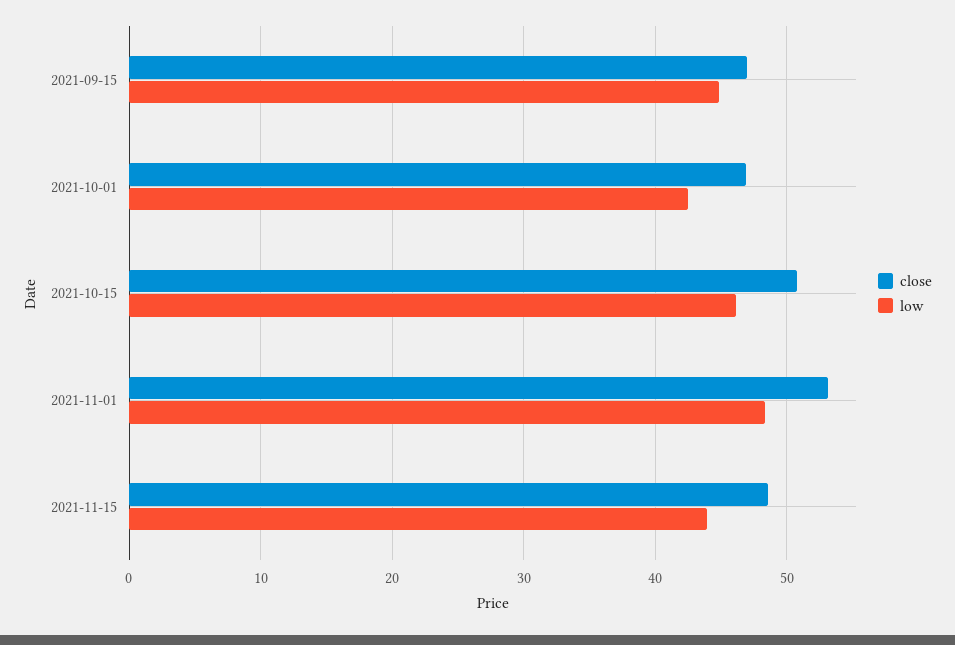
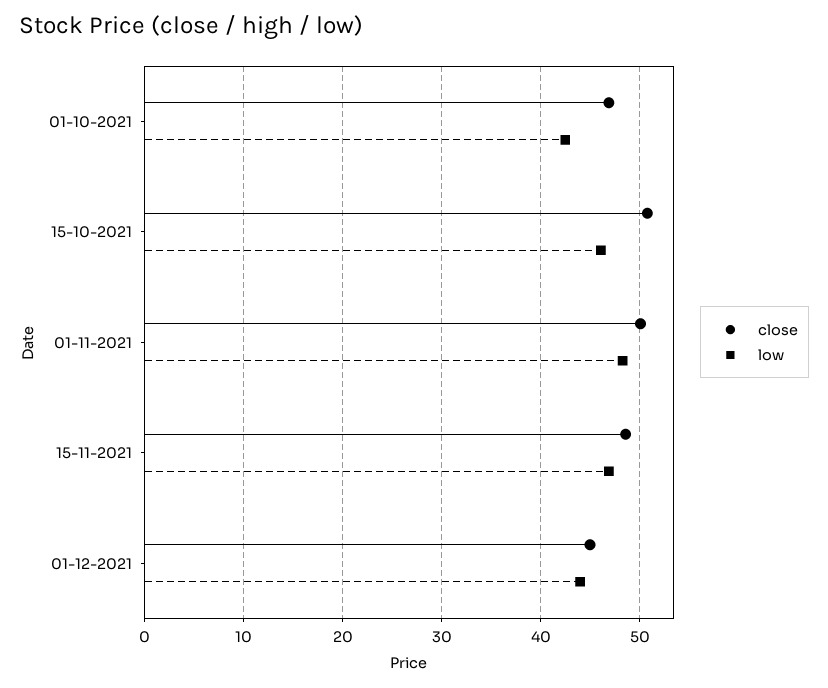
close, 2021-09-15: 47 -> none
low, 2021-09-15: 45 -> none
close, 2021-11-01: 53 -> 50
low, 2021-11-15: 44 -> 47
close, 01-12-2021: none -> 45
low, 01-12-2021: none -> 44

